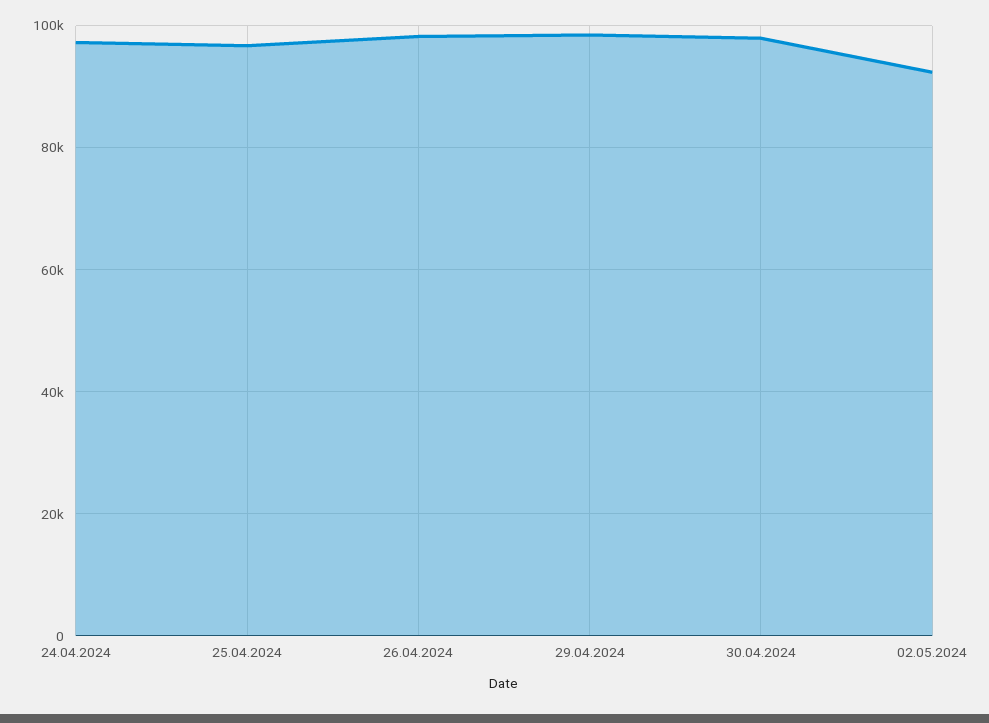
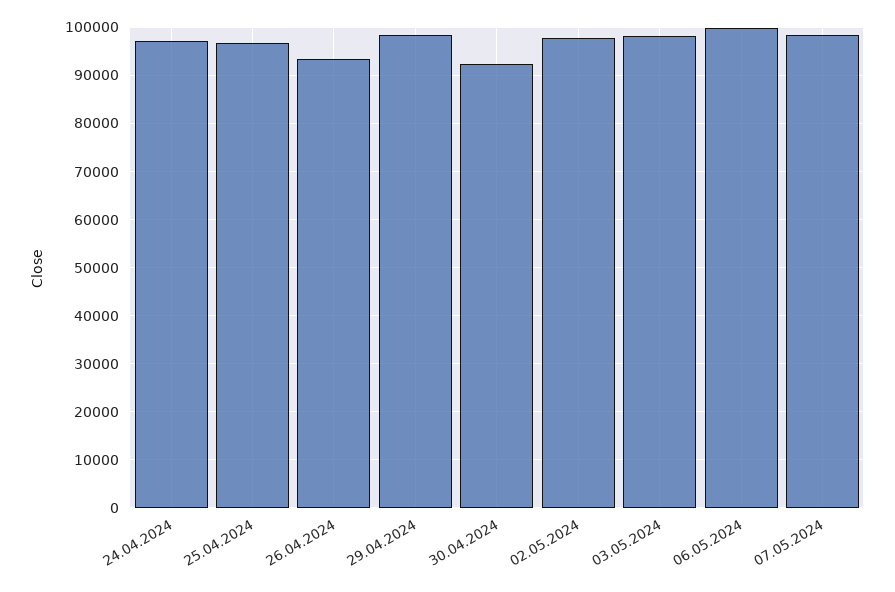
26.04.2024: 98000 -> 94000
30.04.2024: 98000 -> 92000
02.05.2024: 92000 -> 98000
03.05.2024: none -> 98000
06.05.2024: none -> 100000
07.05.2024: none -> 98000

